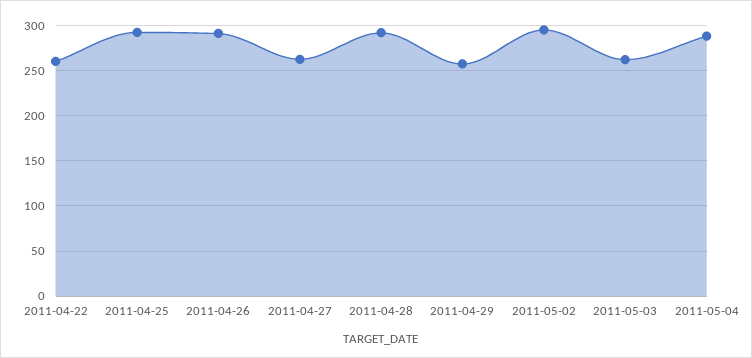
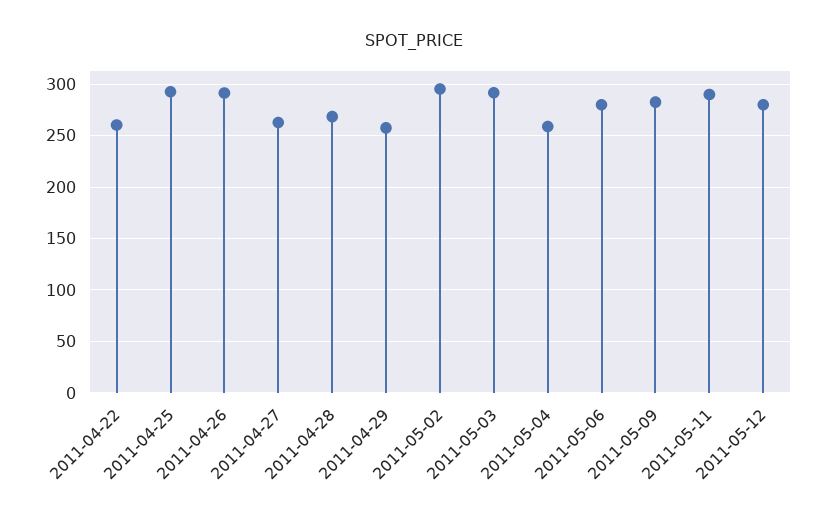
2011-04-28: 290 -> 270
2011-05-03: 260 -> 290
2011-05-04: 290 -> 260
2011-05-06: none -> 280
2011-05-09: none -> 280
2011-05-11: none -> 290
2011-05-12: none -> 280

